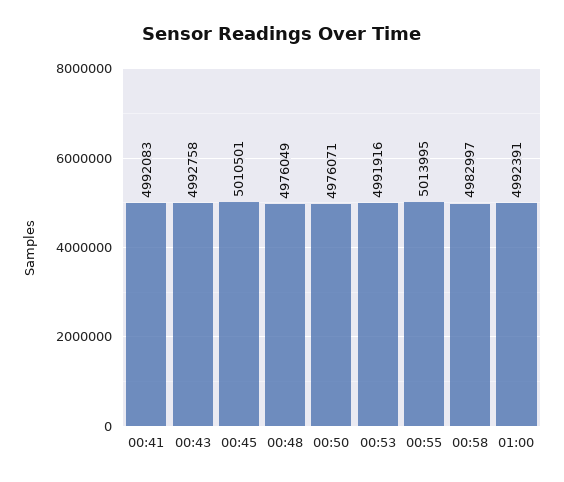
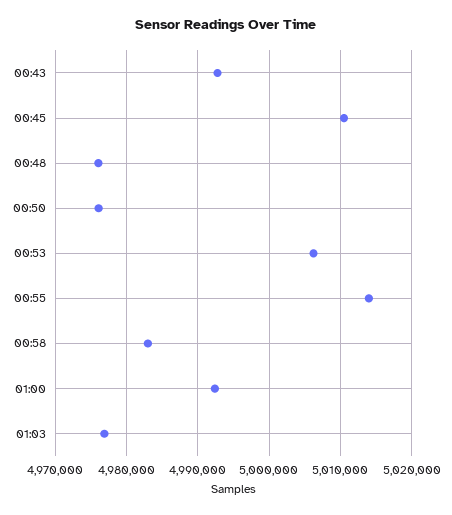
00:41: 4992083 -> none
00:53: 4991916 -> 5006000
01:03: none -> 4977000

